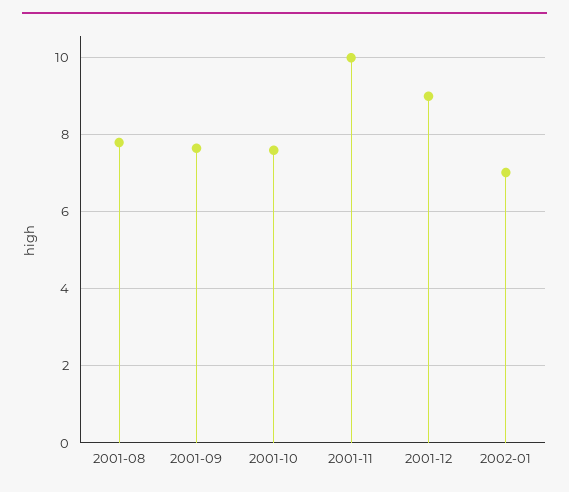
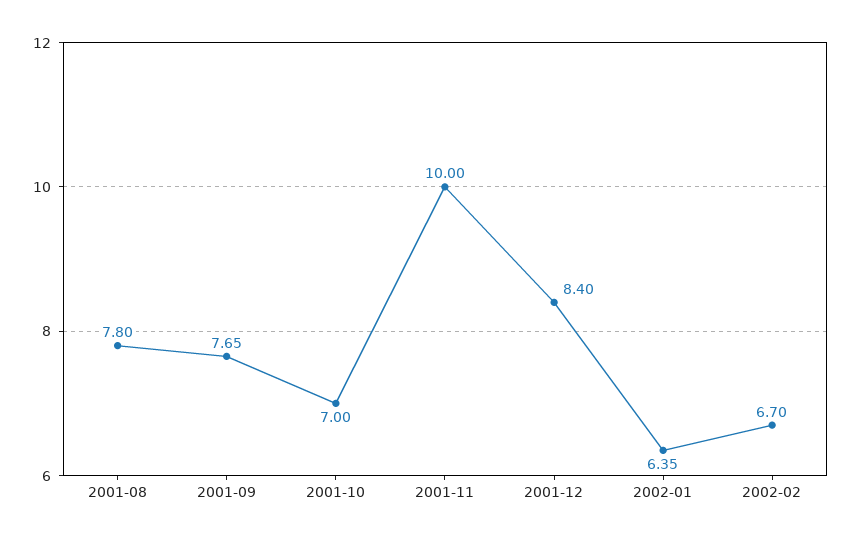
2001-10: 7.6 -> 7
2001-12: 9 -> 8.4
2002-01: 7 -> 6.35
2002-02: none -> 6.7

